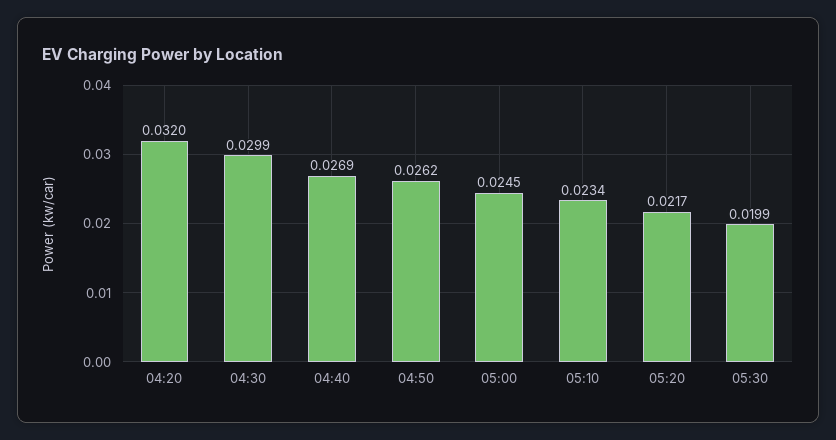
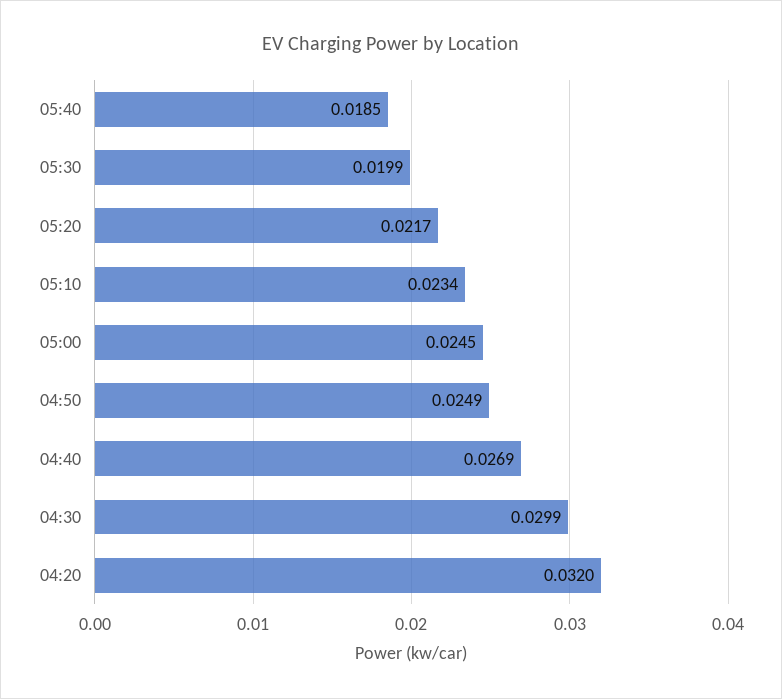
04:50: 0.0262 -> 0.0249
05:40: none -> 0.0185

